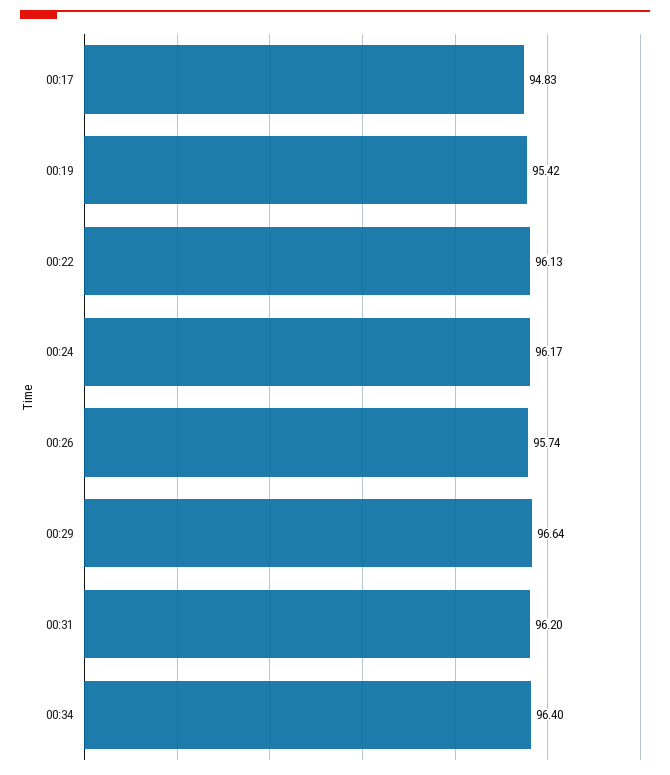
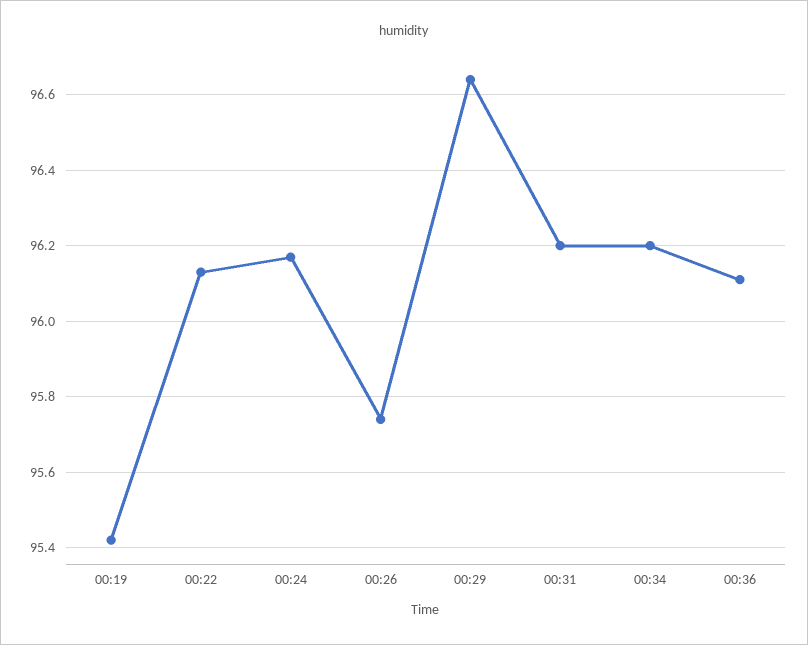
00:17: 94.83 -> none
00:34: 96.4 -> 96.2
00:36: none -> 96.1

